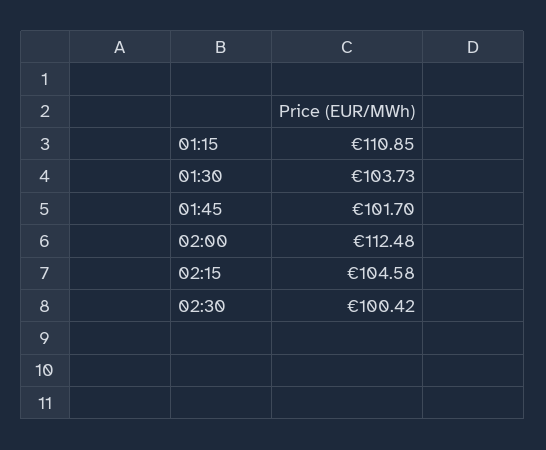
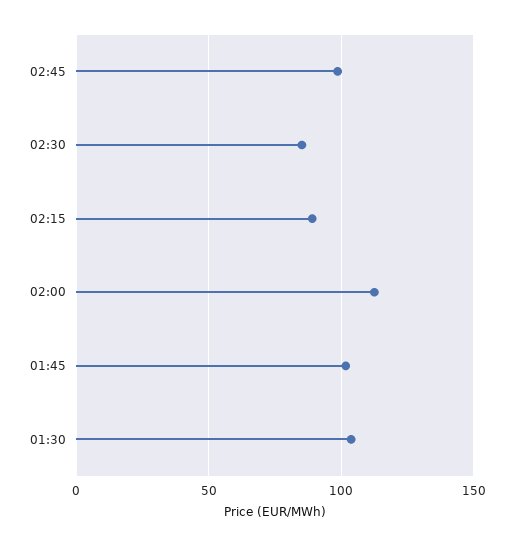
01:15: 110.85 -> none
02:15: 104.58 -> 90
02:30: 100.42 -> 85
02:45: none -> 100

